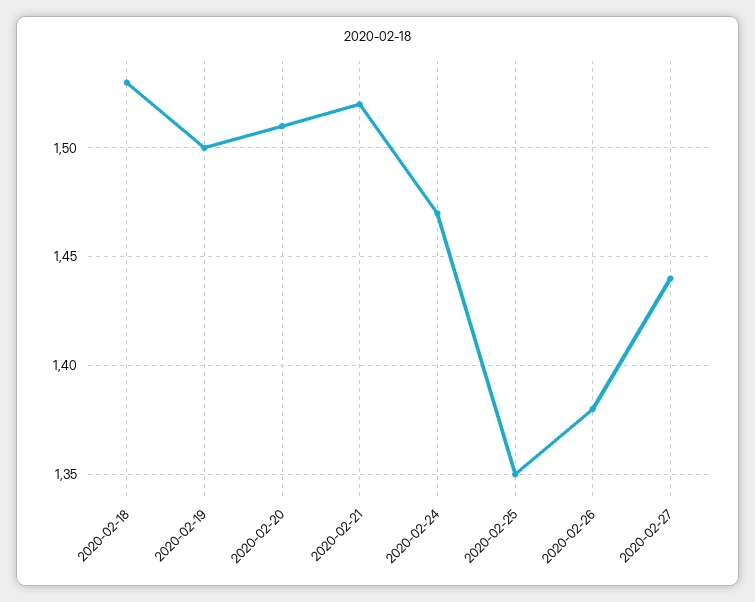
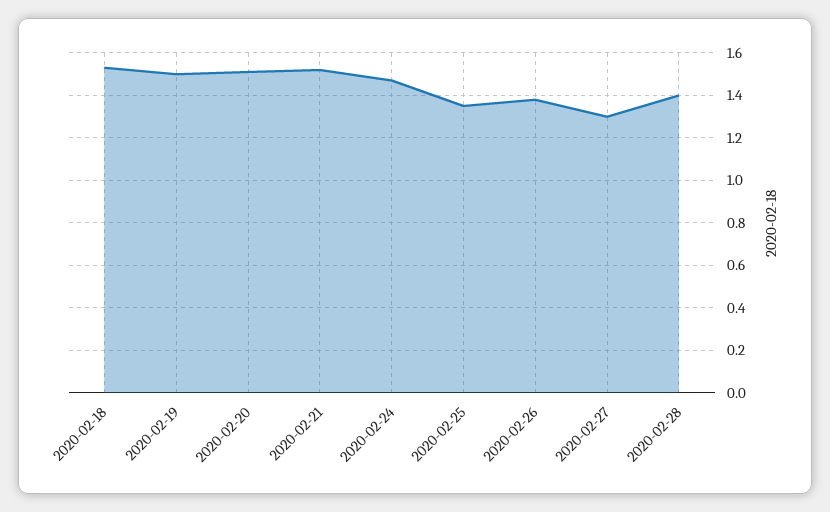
2020-02-27: 1.44 -> 1.3
2020-02-28: none -> 1.4

